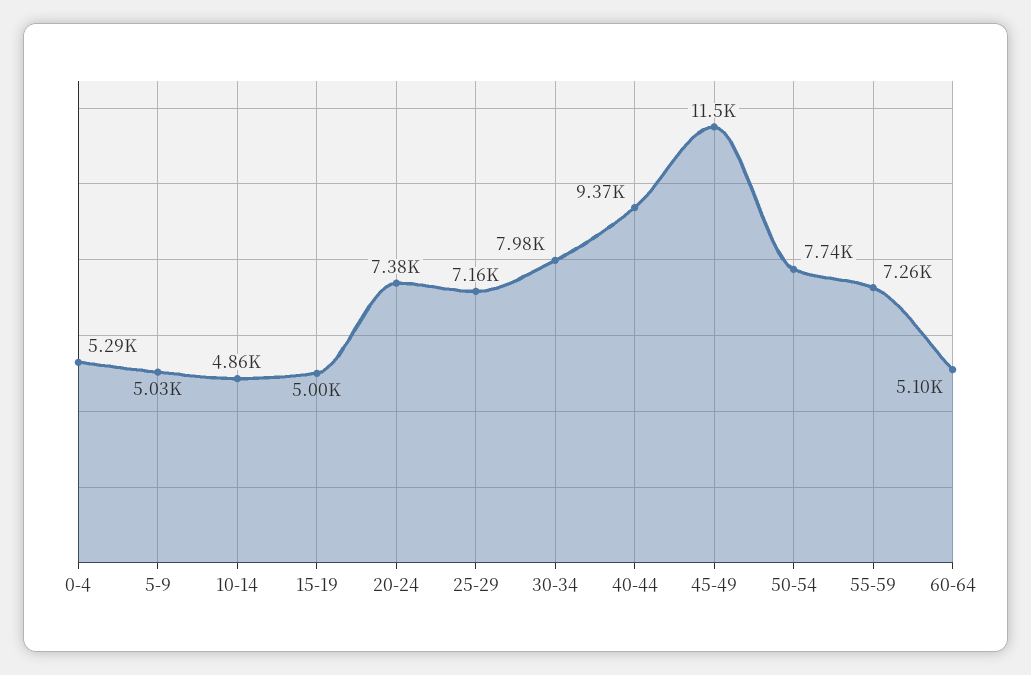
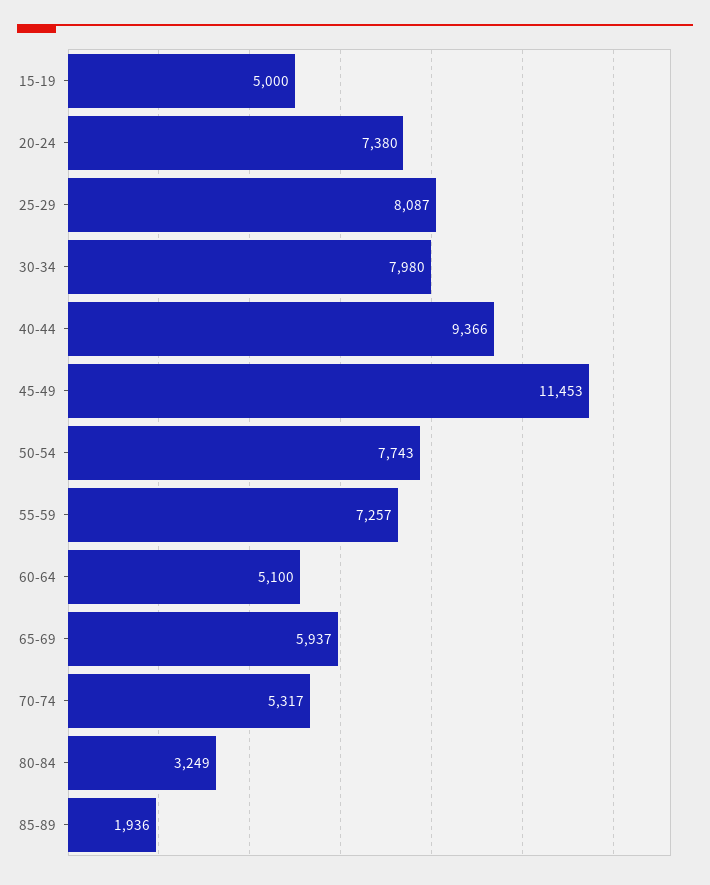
0-4: 5290 -> none
5-9: 5030 -> none
10-14: 4860 -> none
25-29: 7160 -> 8087
65-69: none -> 5937
70-74: none -> 5317
80-84: none -> 3249
85-89: none -> 1936

